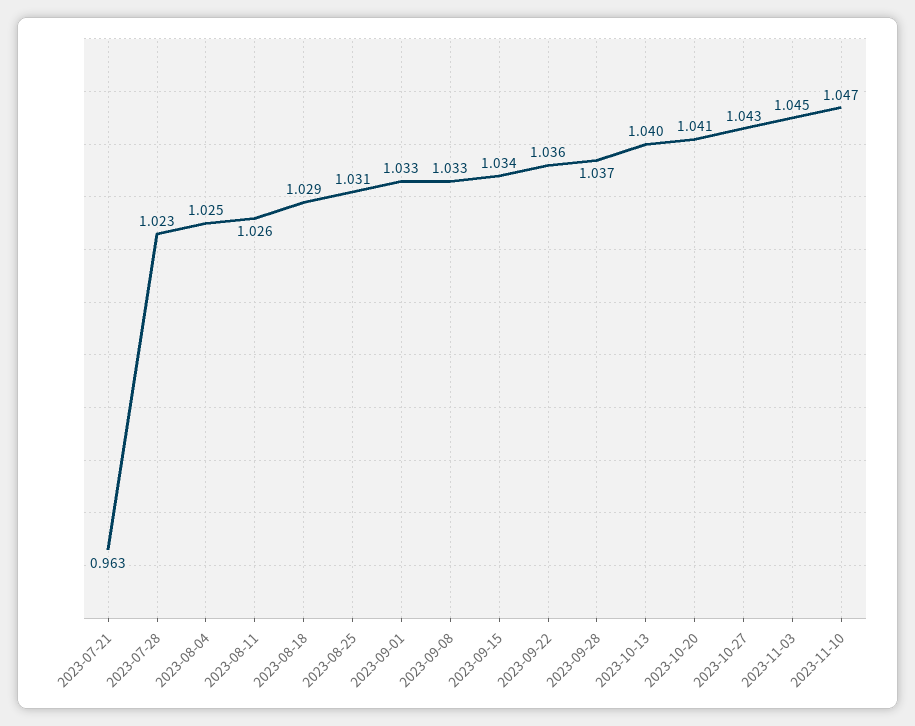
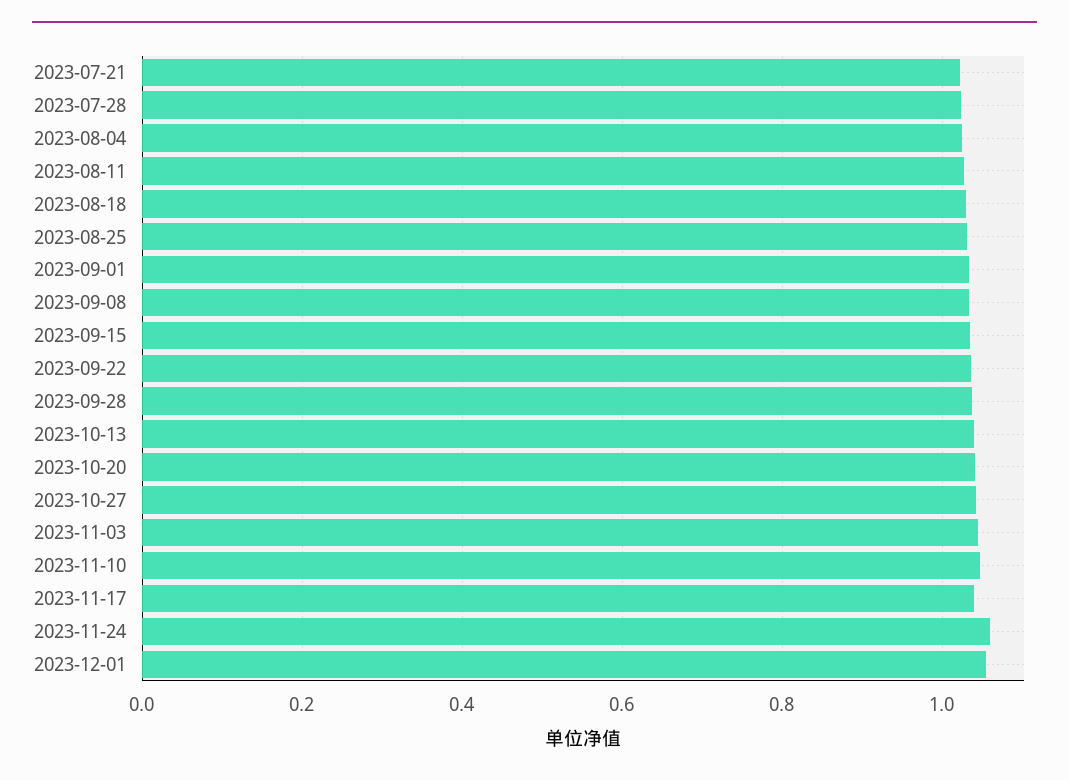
2023-07-21: 0.963 -> 1.02
2023-11-17: none -> 1.04
2023-11-24: none -> 1.06
2023-12-01: none -> 1.06

